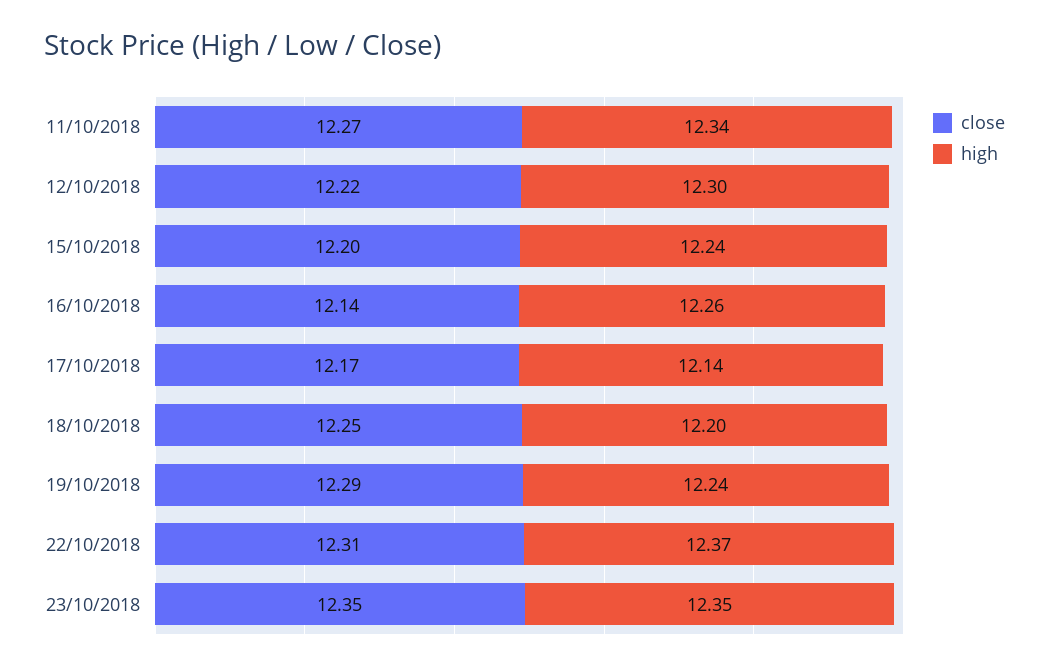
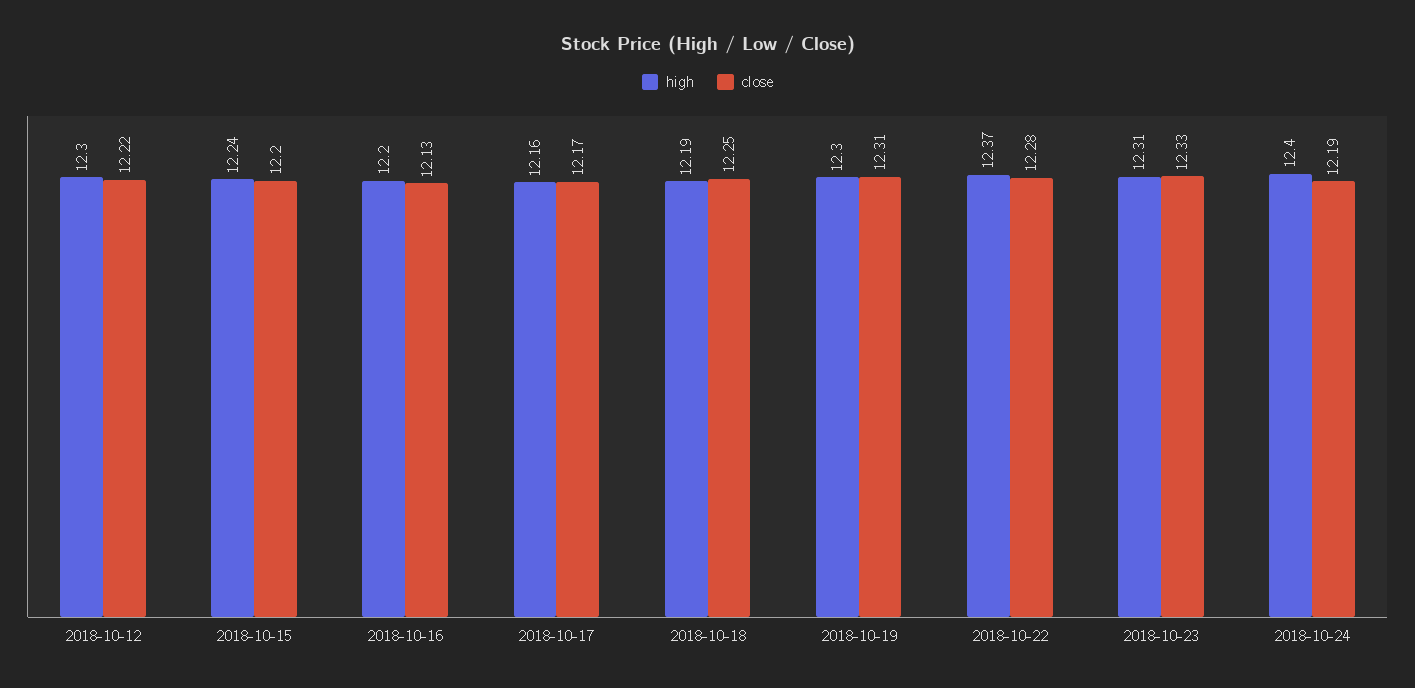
close, 11/10/2018: 12.27 -> none
high, 11/10/2018: 12.34 -> none
close, 16/10/2018: 12.14 -> 12.13
high, 16/10/2018: 12.26 -> 12.2
high, 17/10/2018: 12.14 -> 12.16
high, 18/10/2018: 12.2 -> 12.19
close, 19/10/2018: 12.29 -> 12.31
high, 19/10/2018: 12.24 -> 12.3
close, 22/10/2018: 12.31 -> 12.28
close, 23/10/2018: 12.35 -> 12.33
high, 23/10/2018: 12.35 -> 12.31
high, 2018-10-24: none -> 12.4
close, 2018-10-24: none -> 12.19

